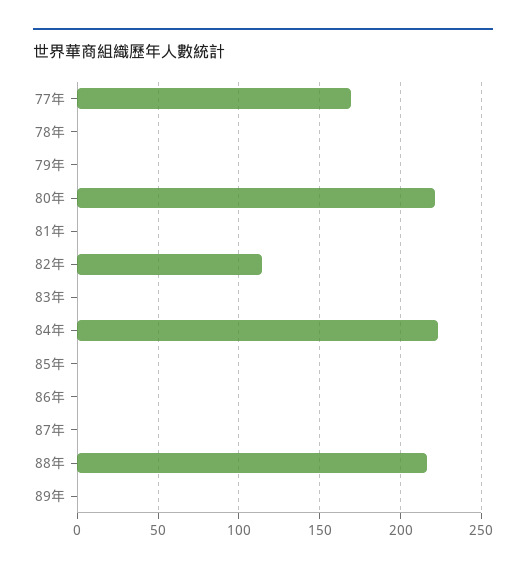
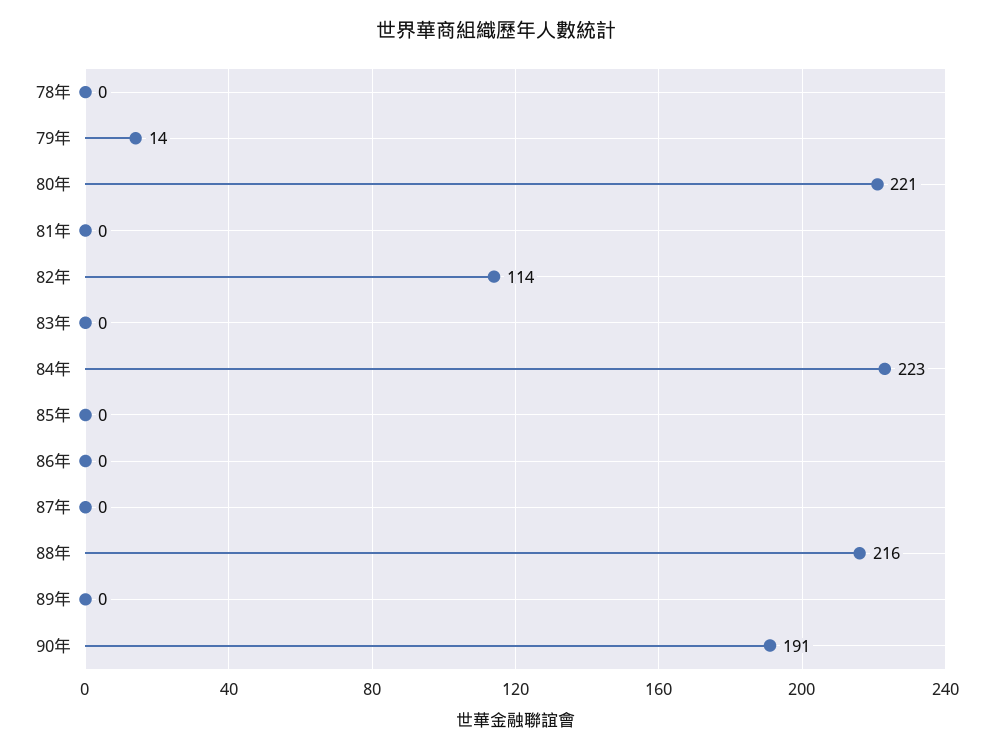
77年: 170 -> none
79年: 0 -> 14
90年: none -> 191

